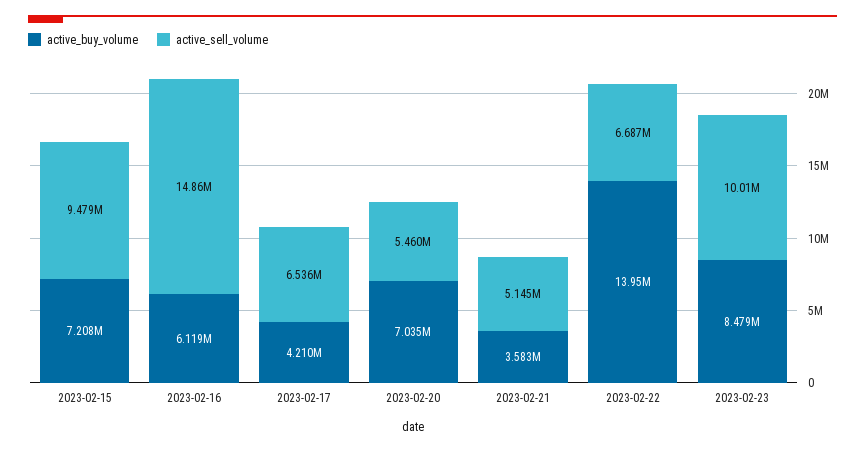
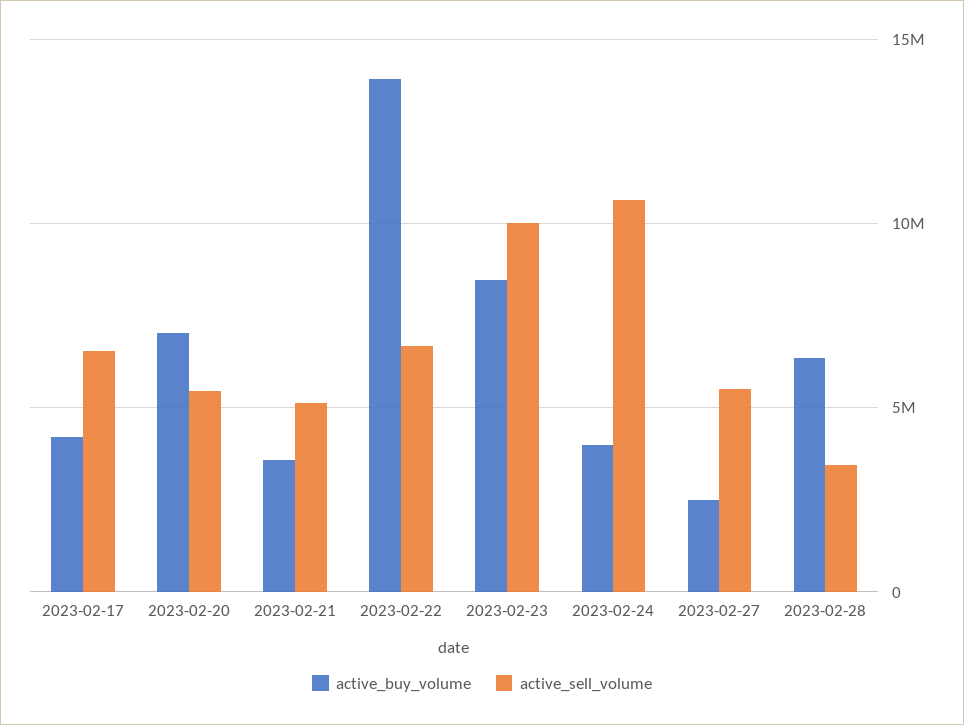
active_buy_volume, 2023-02-15: 7208000 -> none
active_sell_volume, 2023-02-15: 9479000 -> none
active_buy_volume, 2023-02-16: 6119000 -> none
active_sell_volume, 2023-02-16: 14860000 -> none
active_buy_volume, 2023-02-24: none -> 4000000
active_sell_volume, 2023-02-24: none -> 10500000
active_buy_volume, 2023-02-27: none -> 2500000
active_sell_volume, 2023-02-27: none -> 5500000
active_buy_volume, 2023-02-28: none -> 6500000
active_sell_volume, 2023-02-28: none -> 3500000

